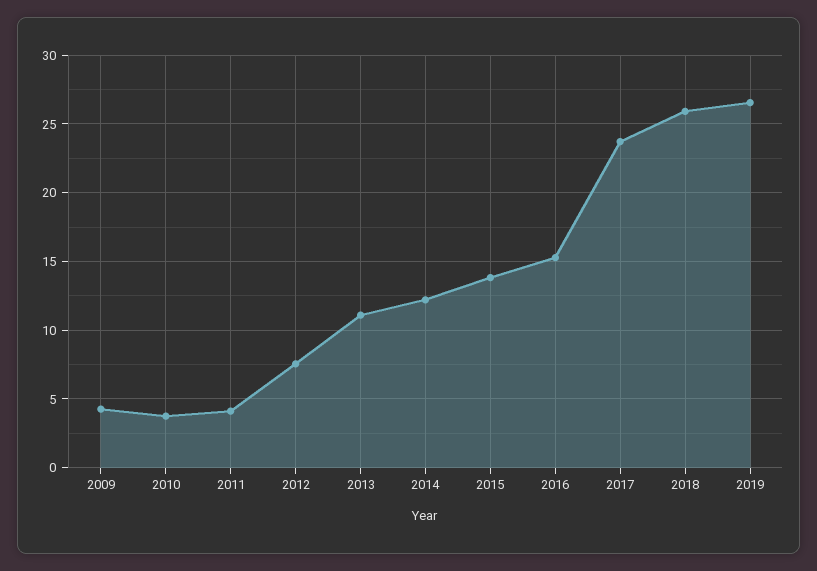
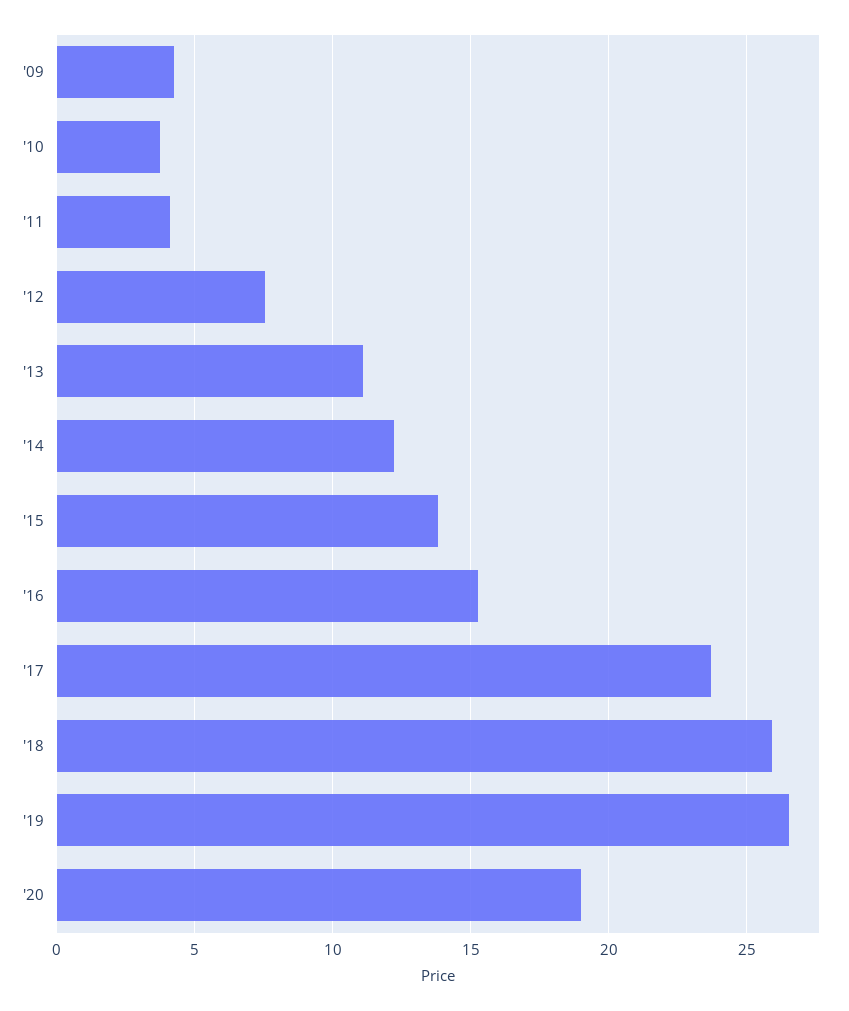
'20: none -> 19

